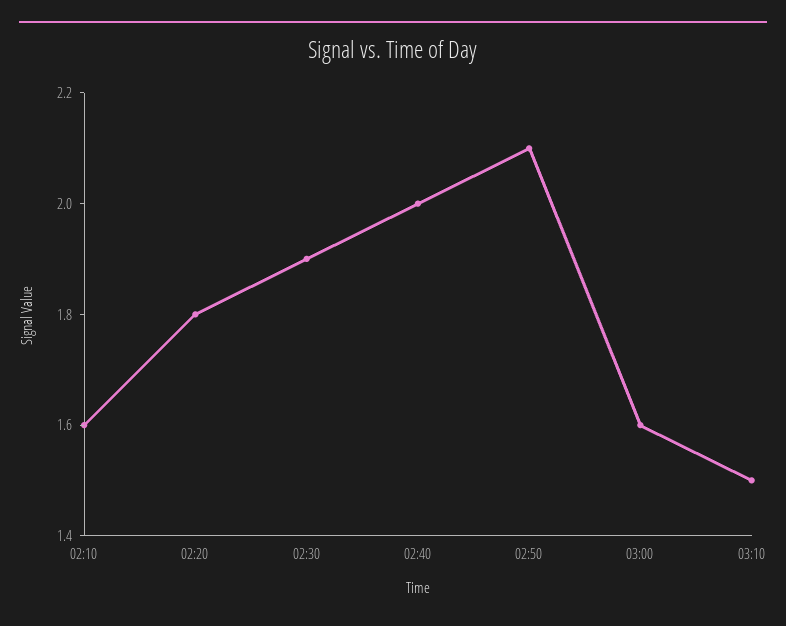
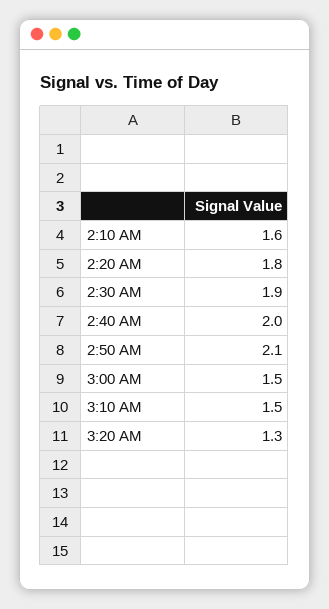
03:00: 1.6 -> 1.5
3:20 AM: none -> 1.3

